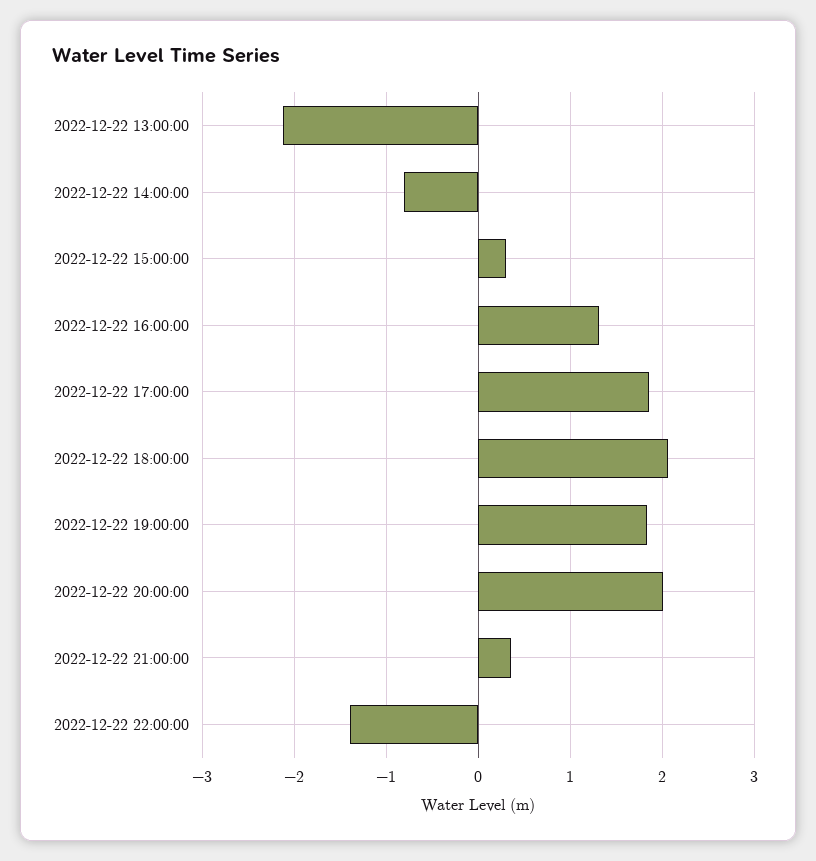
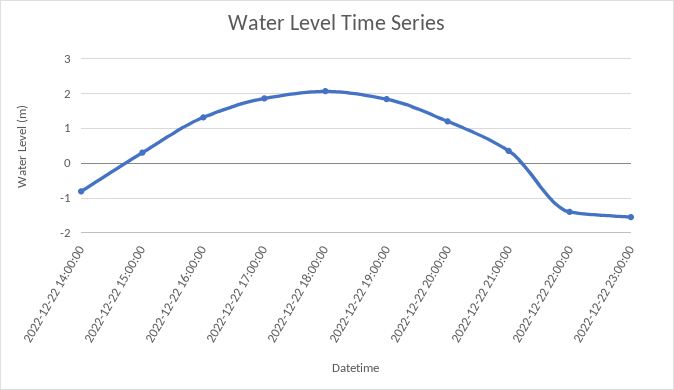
2022-12-22 13:00:00: -2.1 -> none
2022-12-22 20:00:00: 2 -> 1.2
2022-12-22 23:00:00: none -> -1.6

